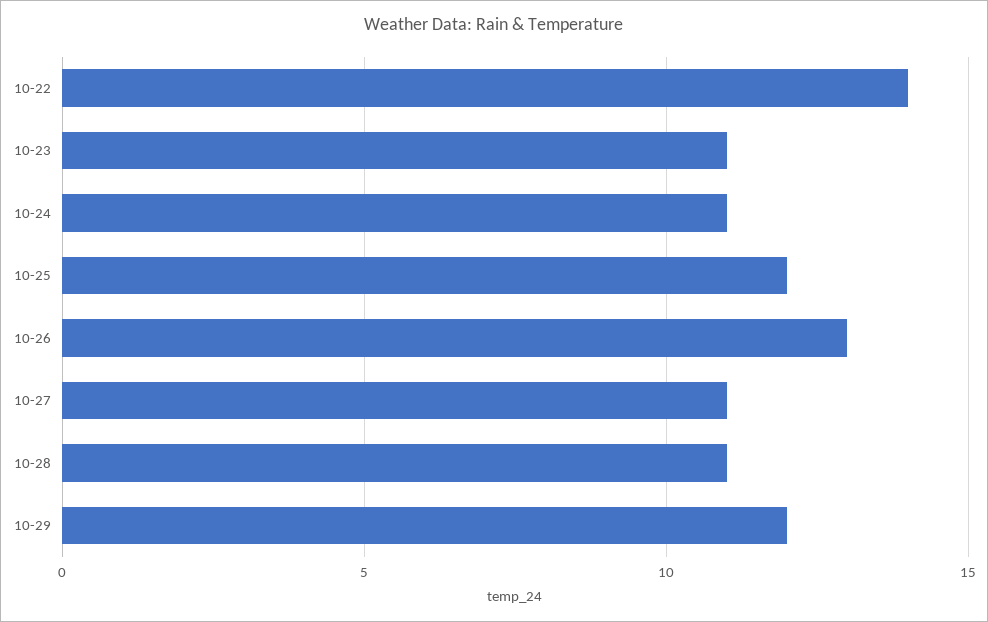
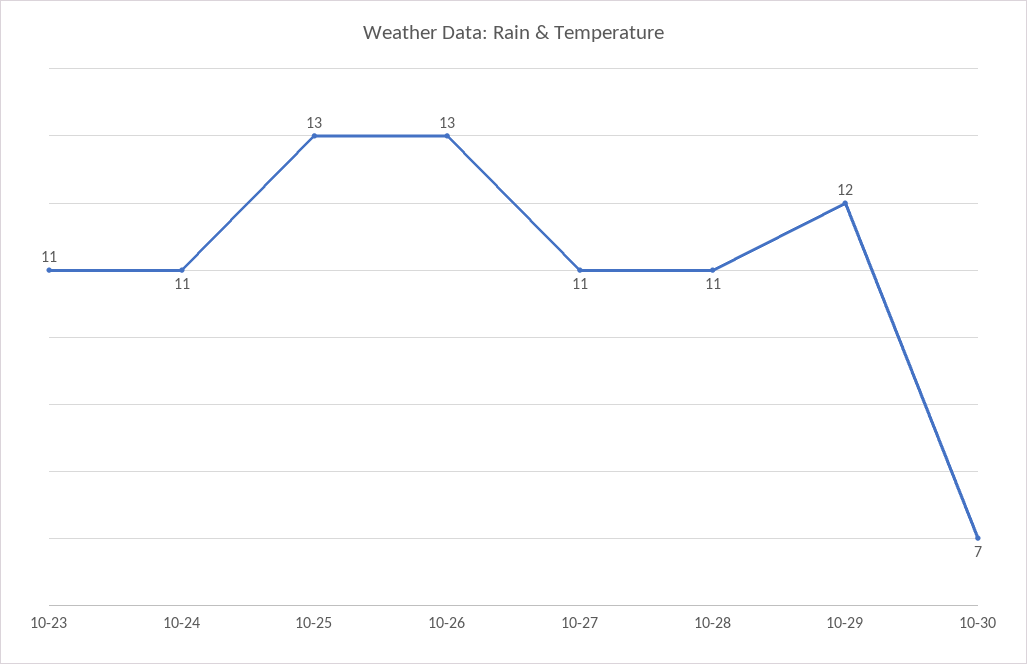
10-22: 14 -> none
10-25: 12 -> 13
10-30: none -> 7

